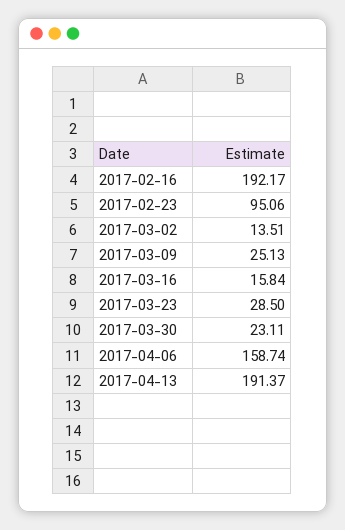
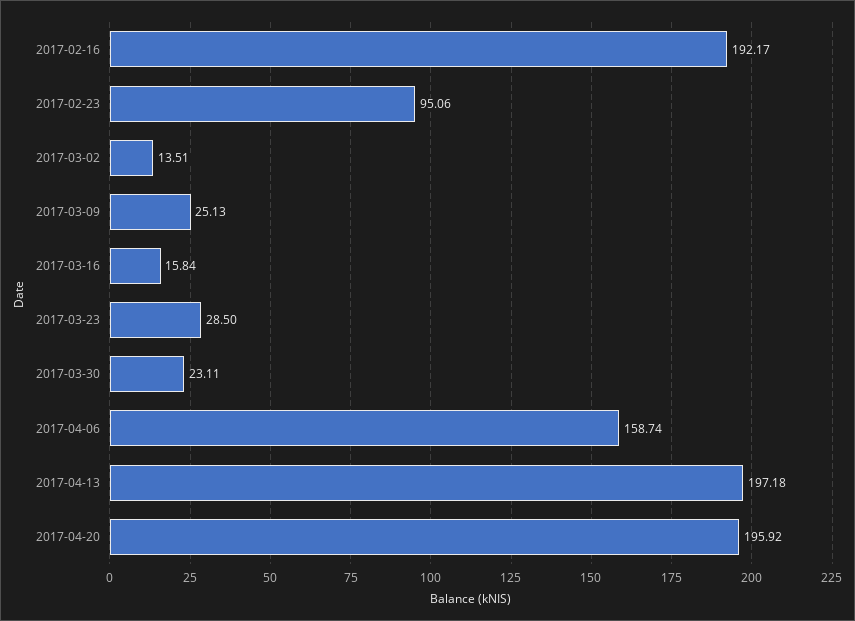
2017-04-13: 191.37 -> 197.18
2017-04-20: none -> 195.92

